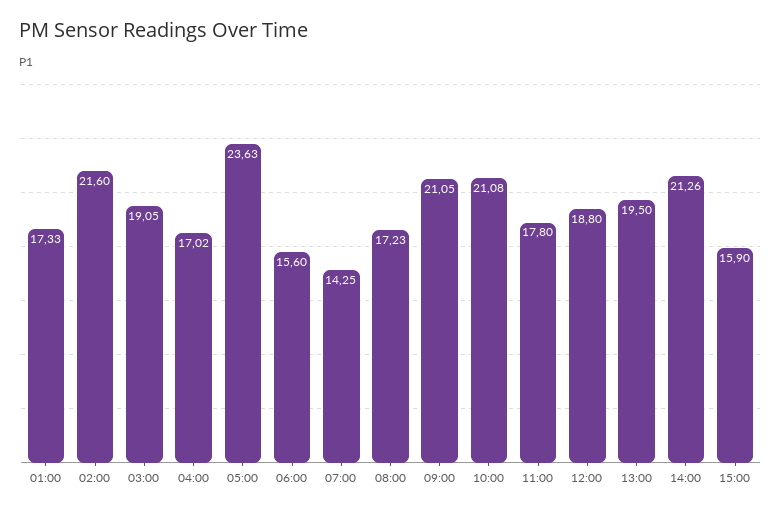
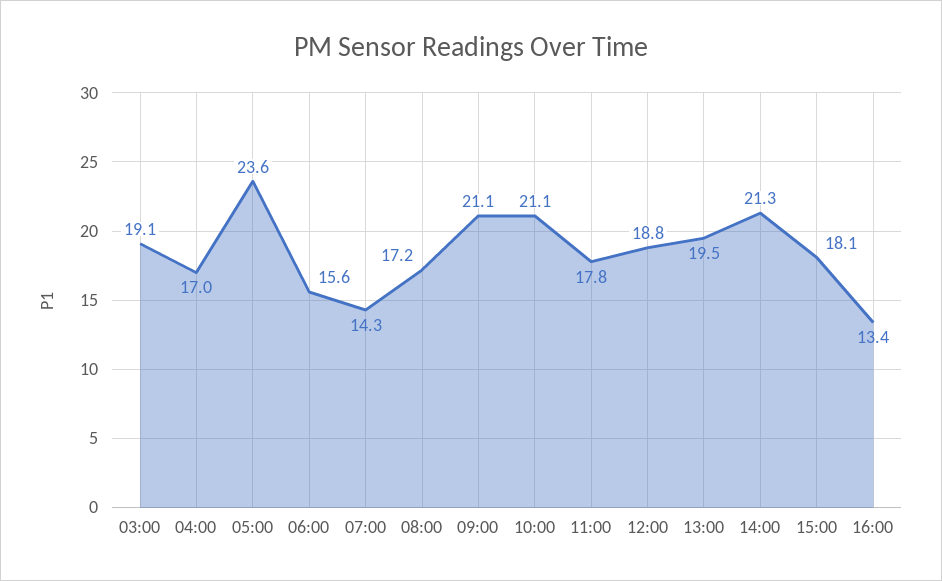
01:00: 17.33 -> none
02:00: 21.6 -> none
15:00: 15.9 -> 18.1
16:00: none -> 13.4

